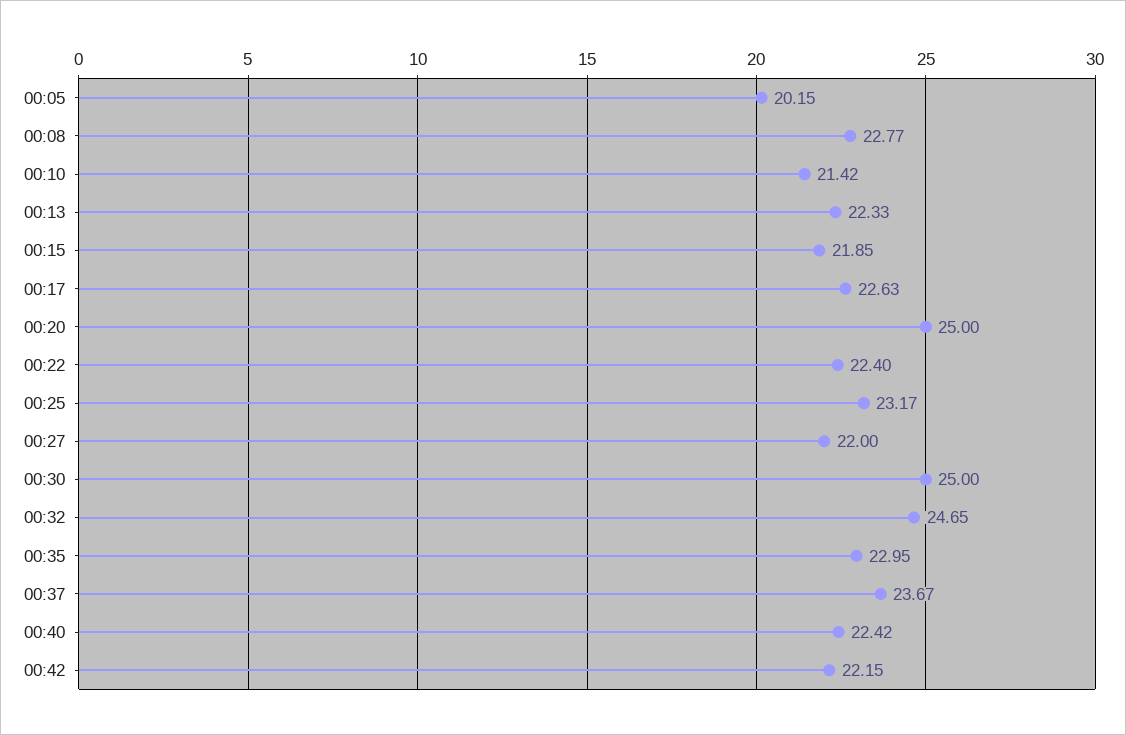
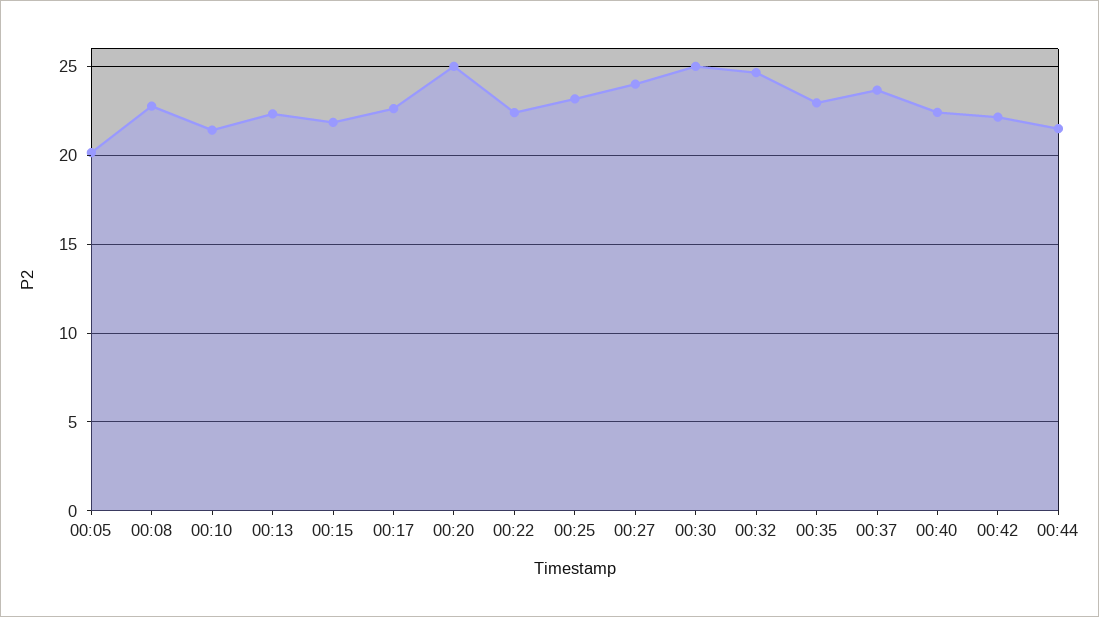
00:27: 22 -> 24
00:44: none -> 21.5

